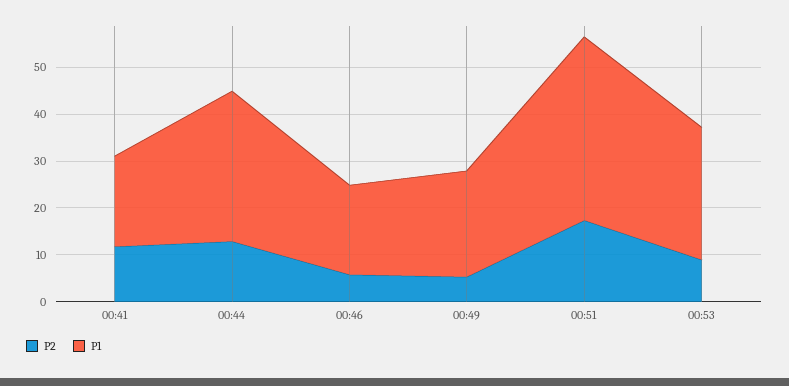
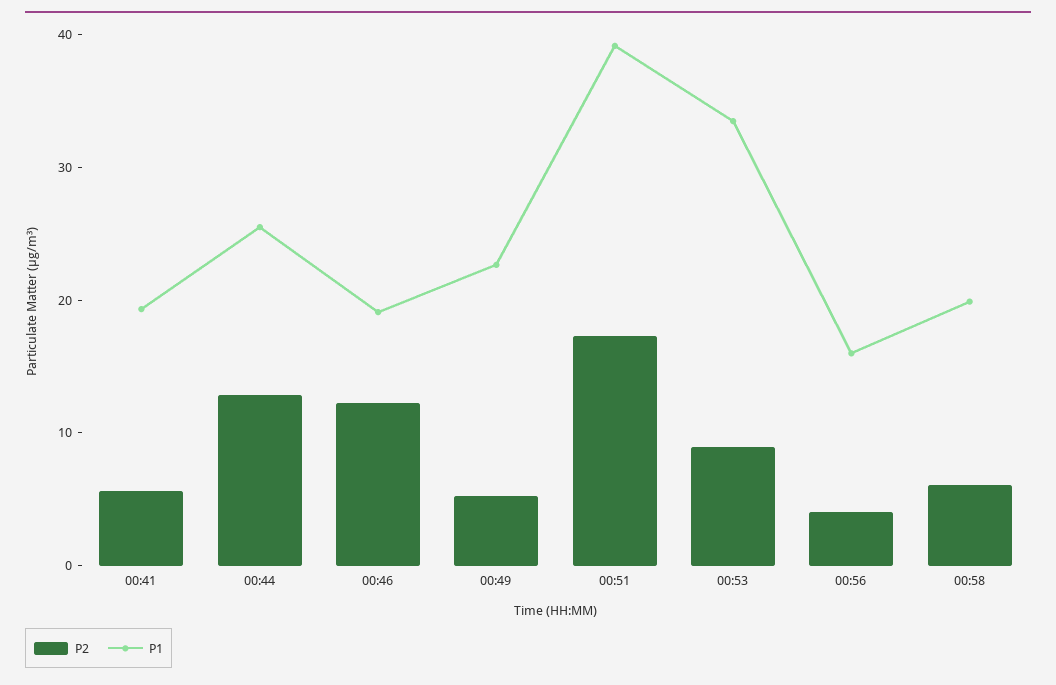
P2, 00:41: 12 -> 6
P1, 00:44: 32 -> 26
P2, 00:46: 6 -> 12
P1, 00:53: 28 -> 34
P2, 00:56: none -> 4
P1, 00:56: none -> 16
P2, 00:58: none -> 6
P1, 00:58: none -> 20

